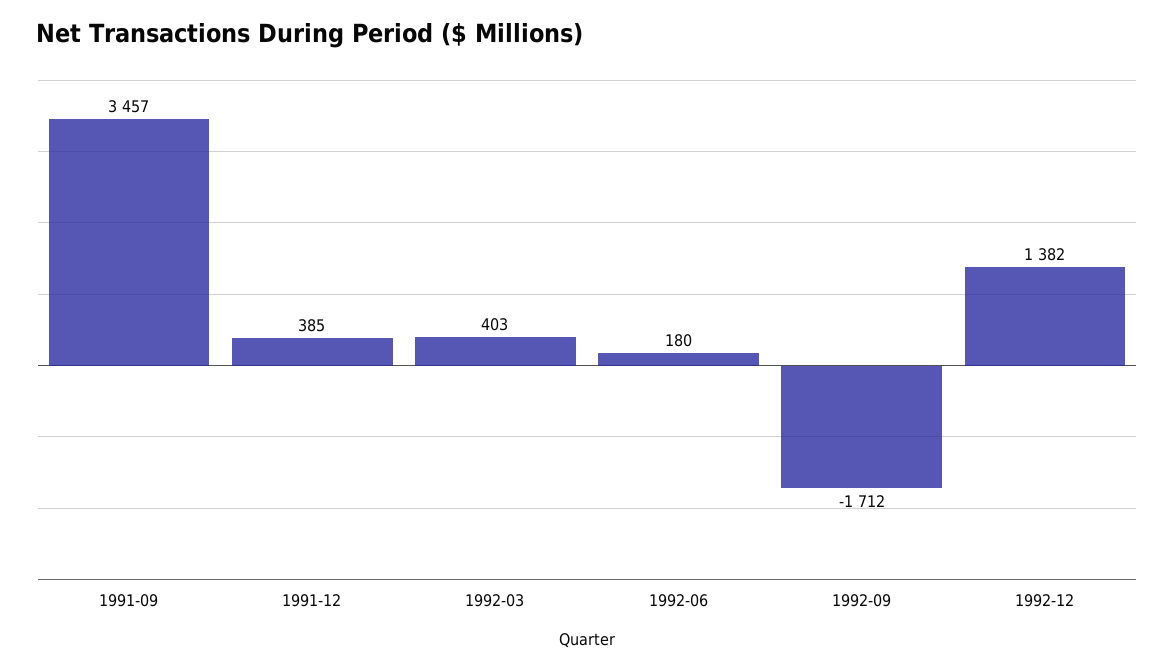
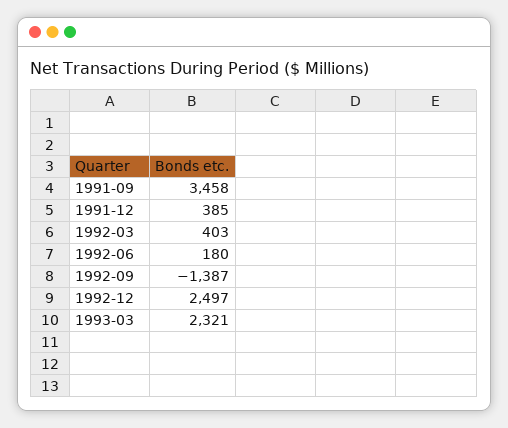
1991-09: 3457 -> 3458
1992-09: -1712 -> -1387
1992-12: 1382 -> 2497
1993-03: none -> 2321

